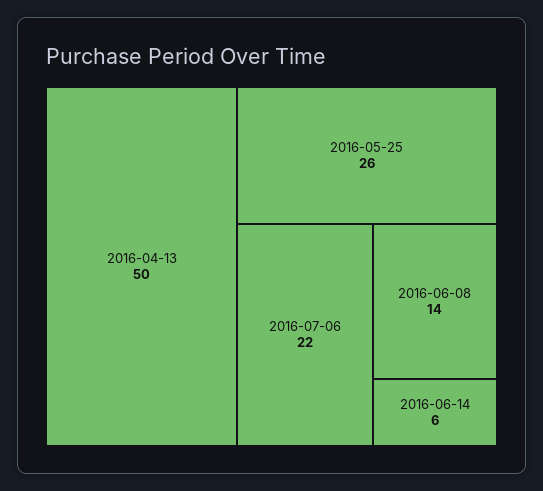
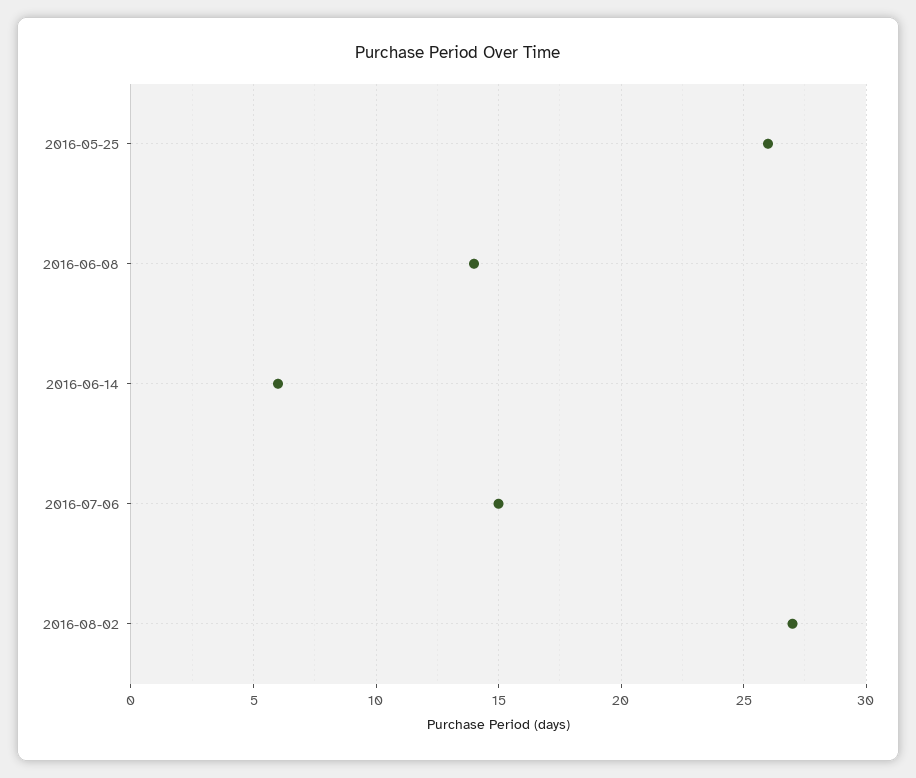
2016-04-13: 50 -> none
2016-07-06: 22 -> 15
2016-08-02: none -> 27

